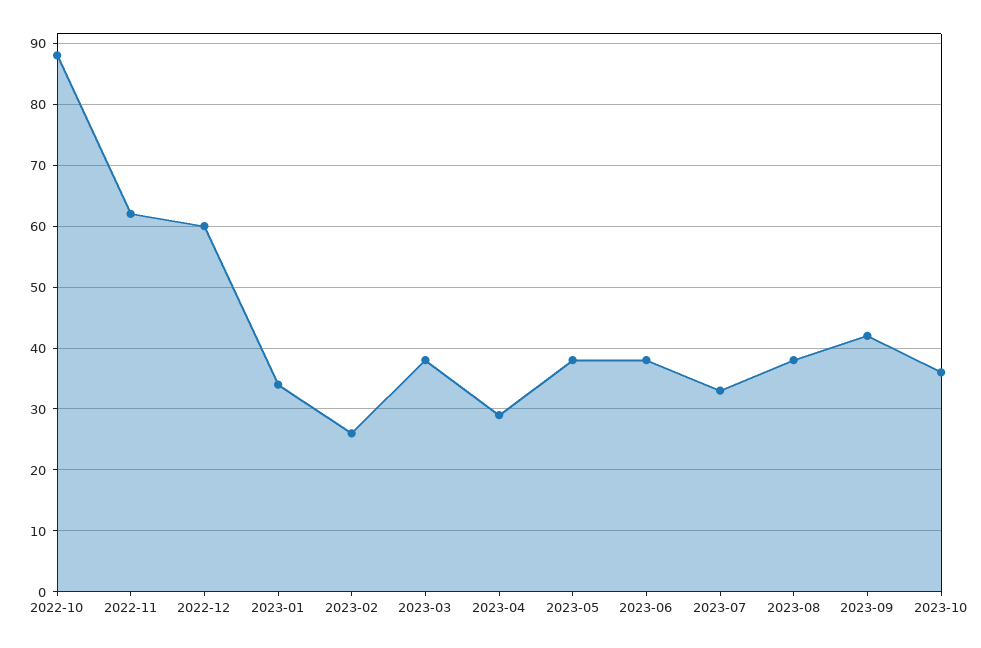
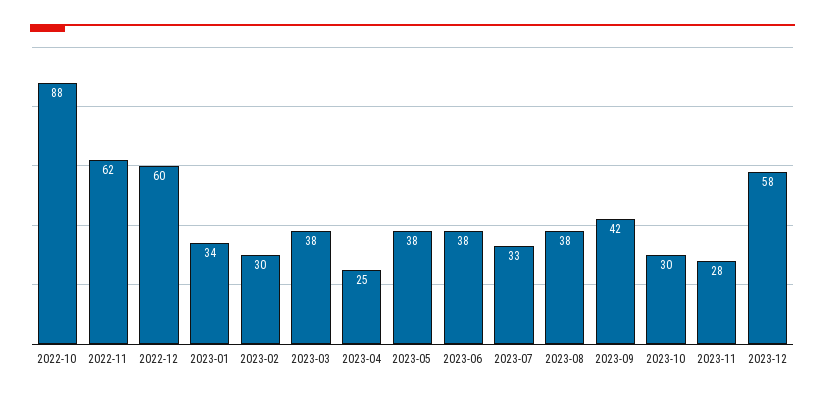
2023-02: 26 -> 30
2023-04: 29 -> 25
2023-10: 36 -> 30
2023-11: none -> 28
2023-12: none -> 58

